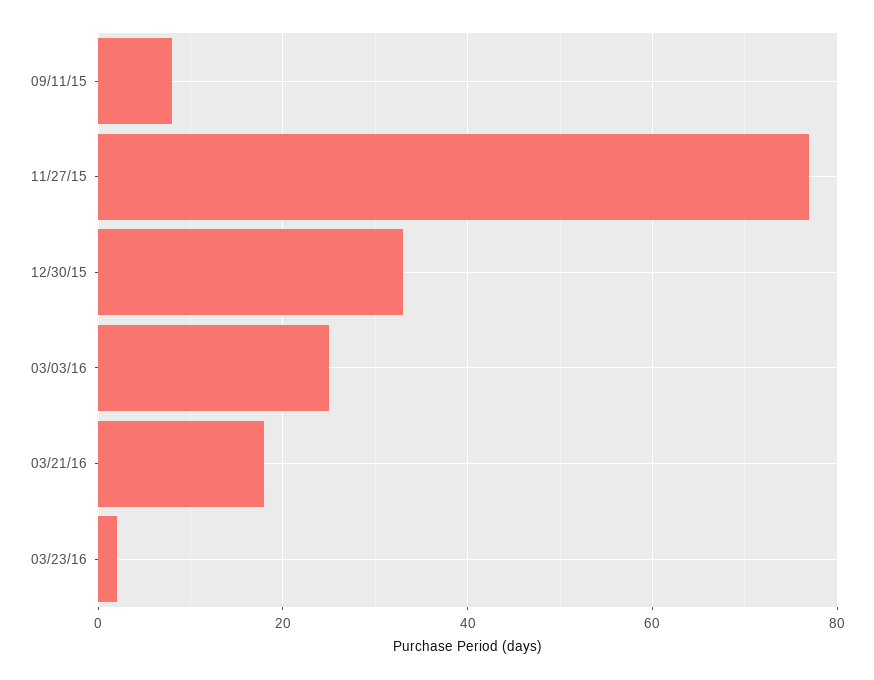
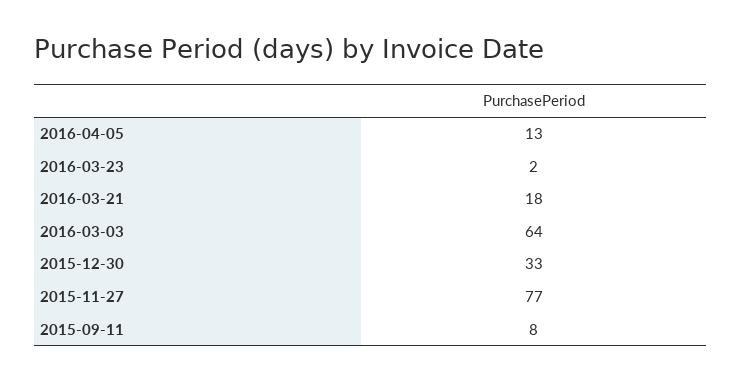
03/03/16: 25 -> 64
2016-04-05: none -> 13

